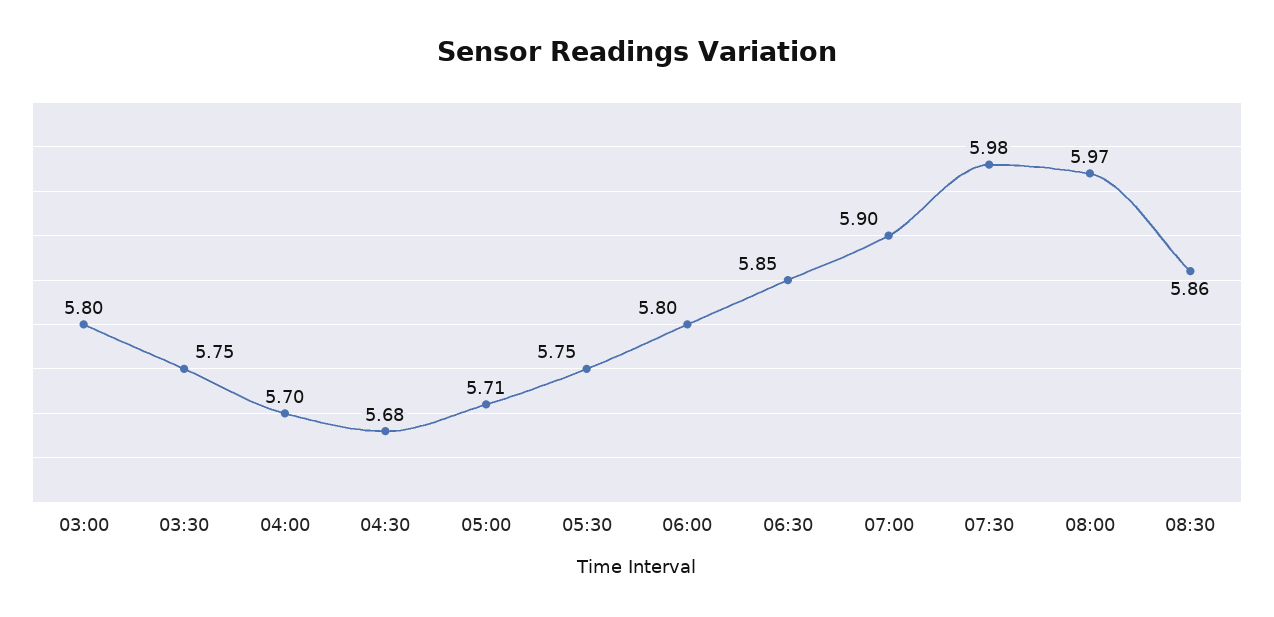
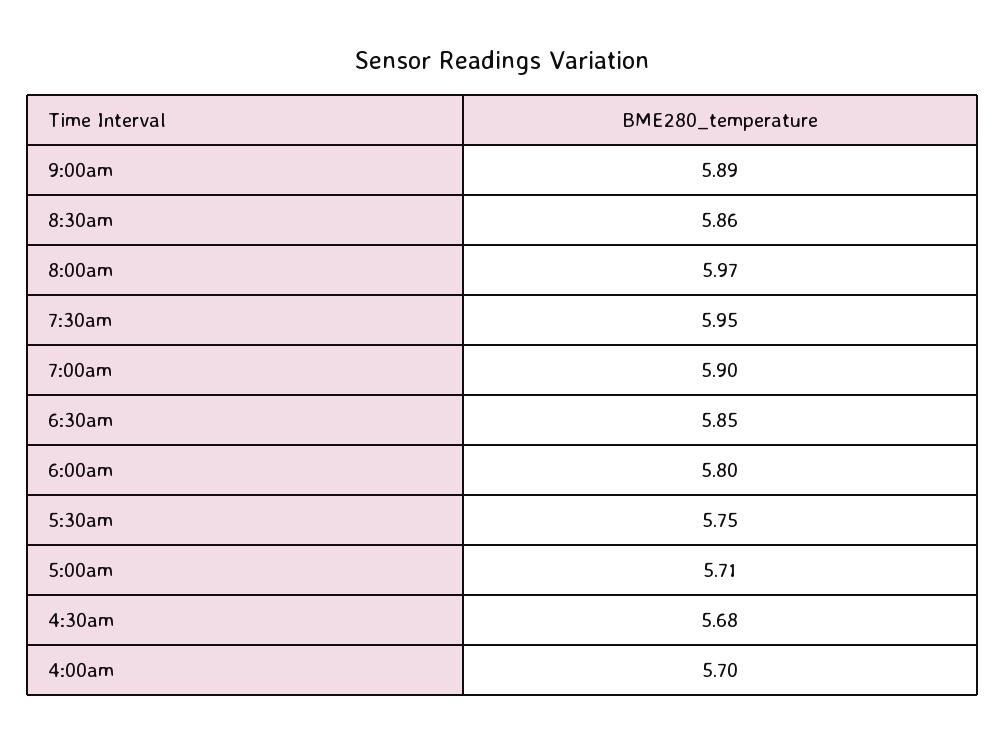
03:00: 5.8 -> none
03:30: 5.75 -> none
07:30: 5.98 -> 5.95
9:00am: none -> 5.89

